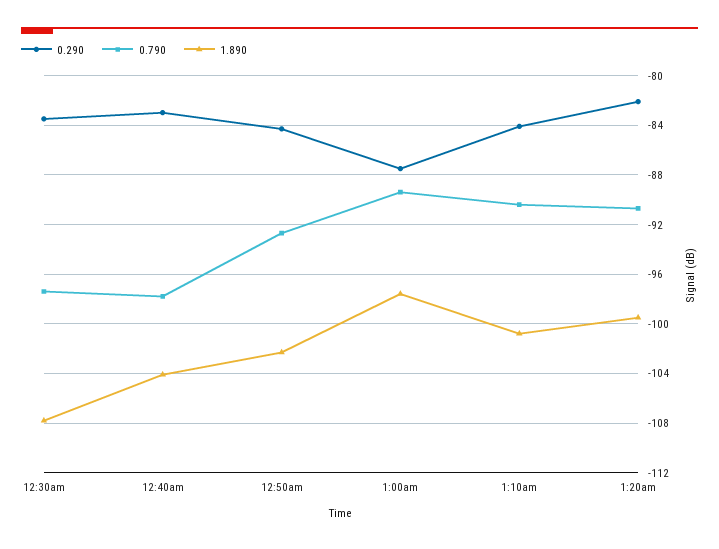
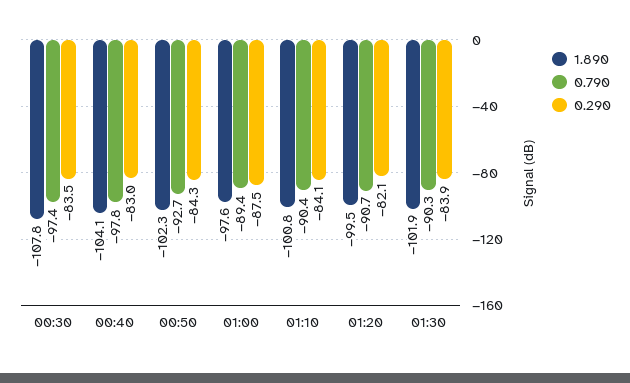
1.890, 01:30: none -> -101.9
0.790, 01:30: none -> -90.3
0.290, 01:30: none -> -83.9

